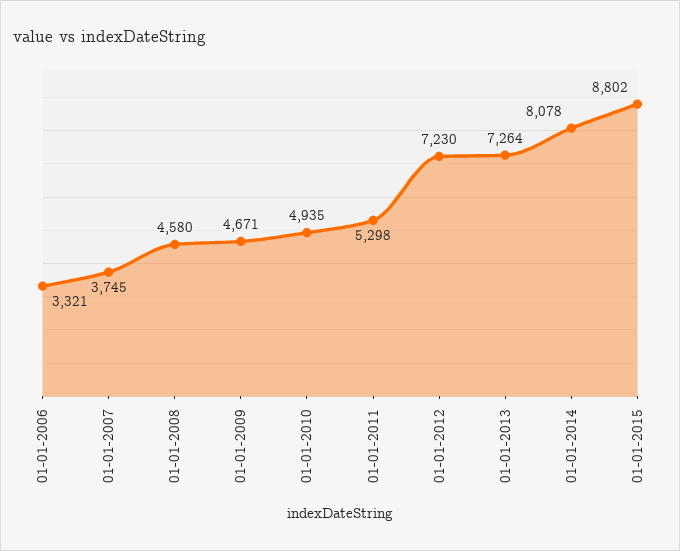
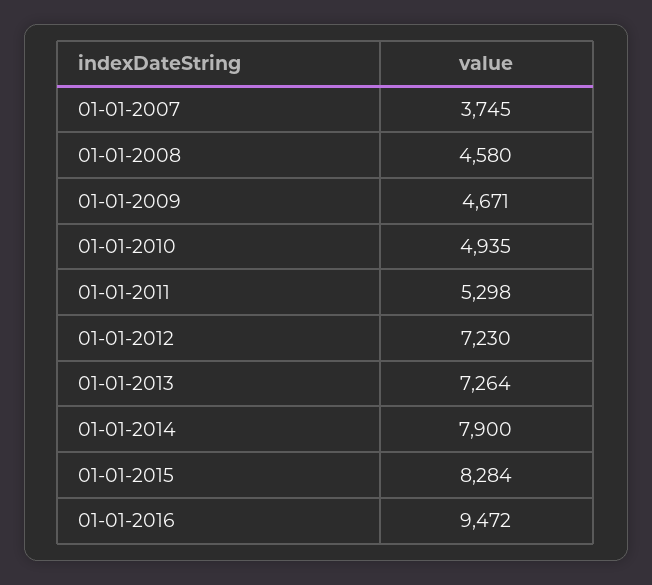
01-01-2006: 3321 -> none
01-01-2014: 8078 -> 7900
01-01-2015: 8802 -> 8284
01-01-2016: none -> 9472

